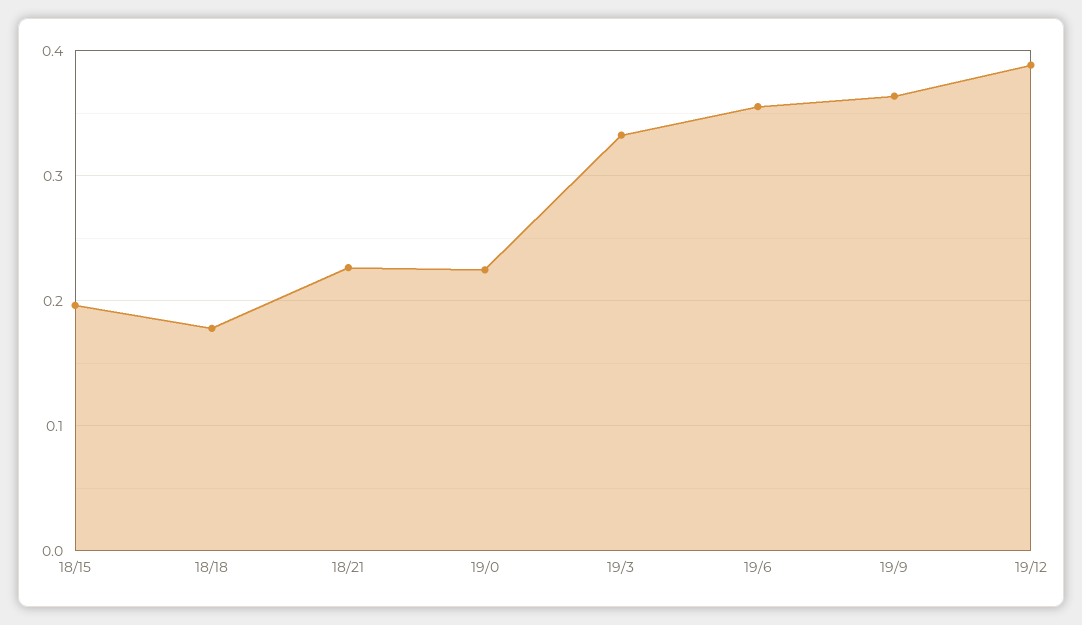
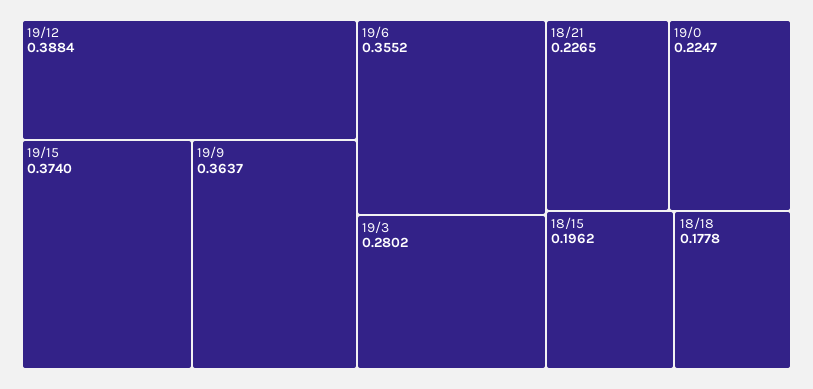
19/3: 0.33 -> 0.2802
19/15: none -> 0.374

